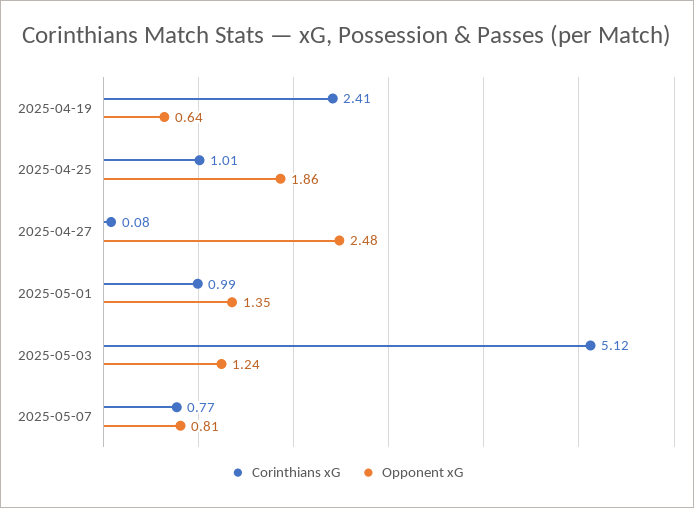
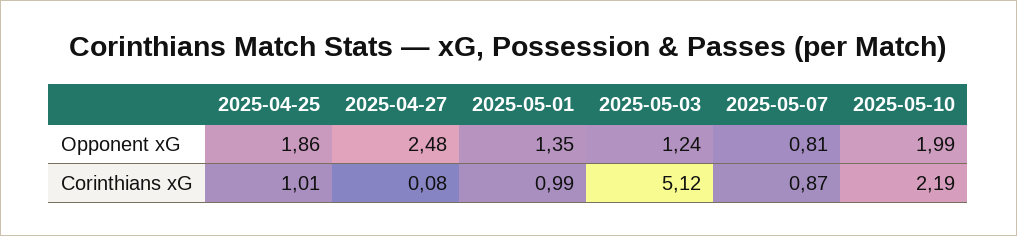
Corinthians xG, 2025-04-19: 2.41 -> none
Opponent xG, 2025-04-19: 0.64 -> none
Corinthians xG, 2025-05-07: 0.77 -> 0.87
Opponent xG, 2025-05-10: none -> 1.99
Corinthians xG, 2025-05-10: none -> 2.19

